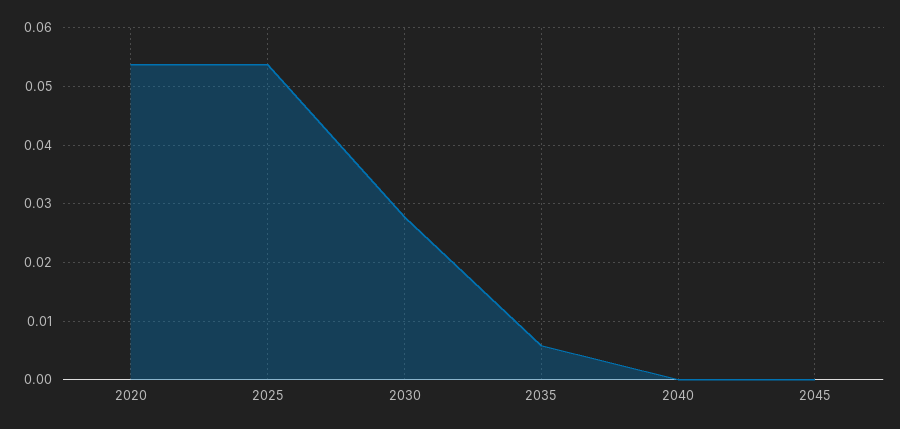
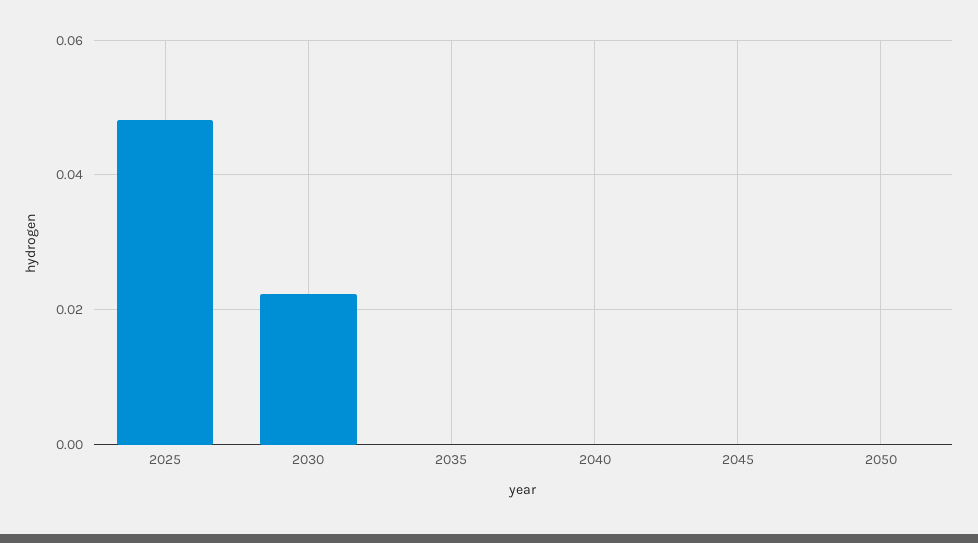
2020: 0.054 -> none
2025: 0.054 -> 0.048
2030: 0.028 -> 0.022
2035: 0.006 -> 0
2050: none -> 0

